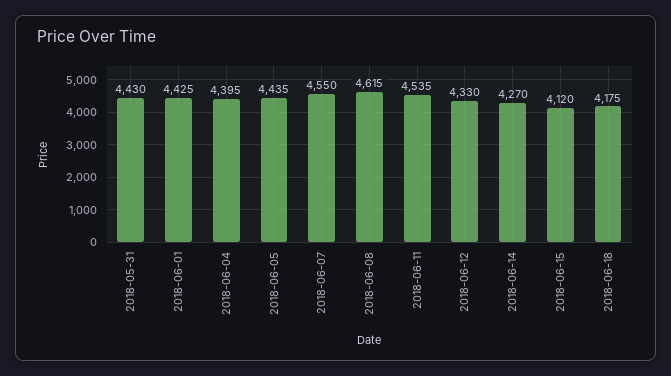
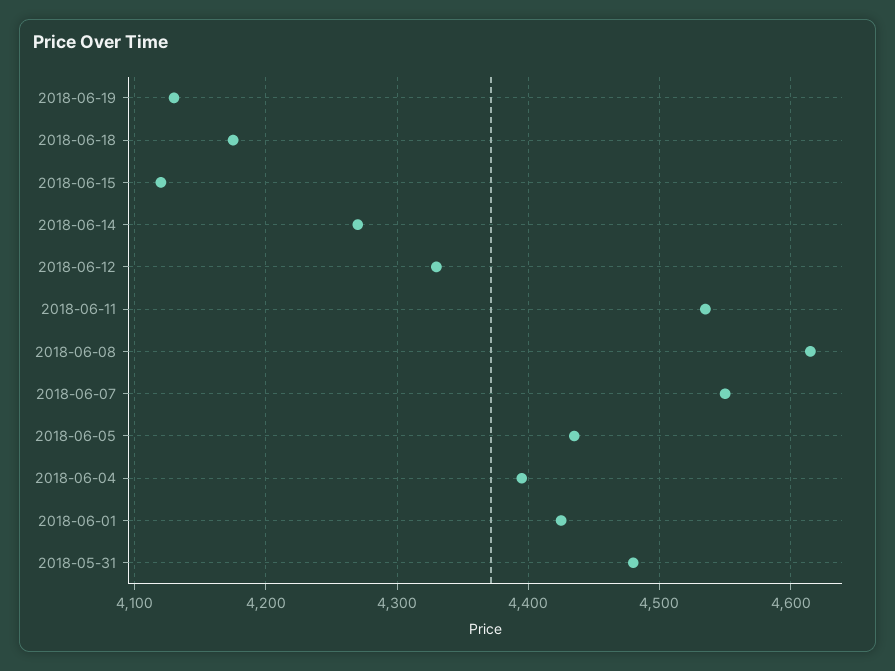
2018-05-31: 4430 -> 4480
2018-06-19: none -> 4130

